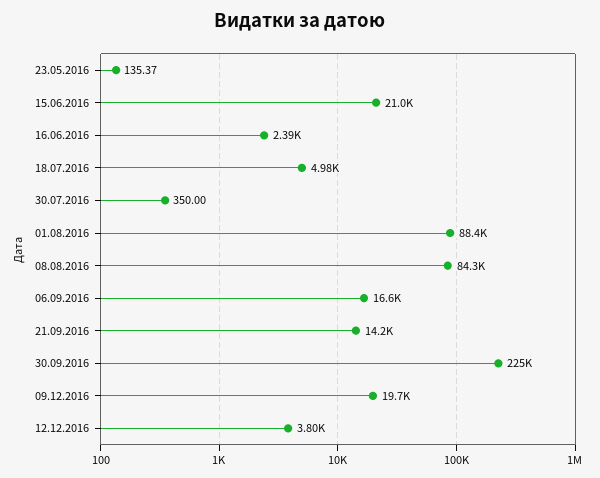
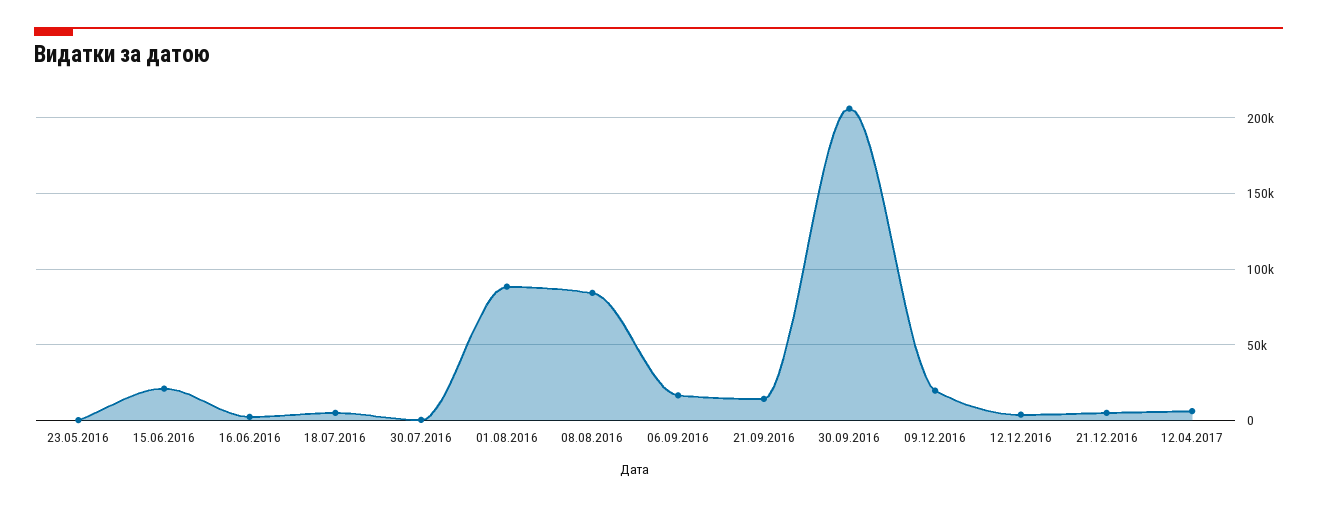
30.09.2016: 225000 -> 205000
21.12.2016: none -> 5000
12.04.2017: none -> 5000

